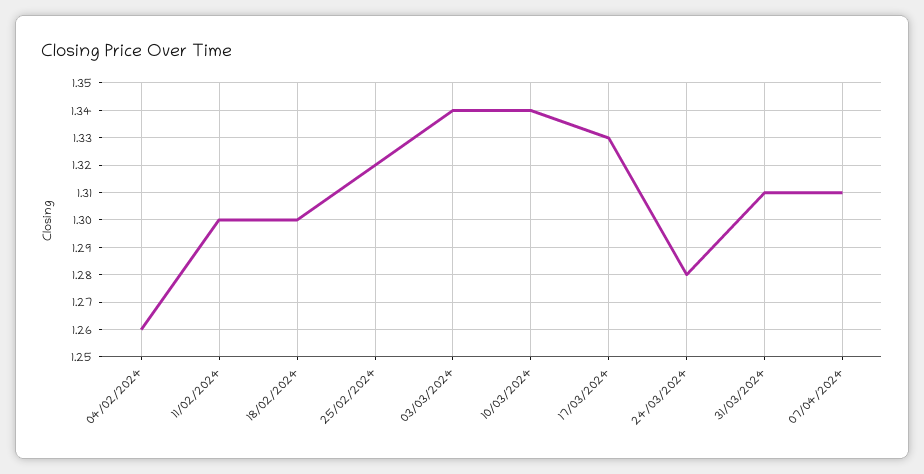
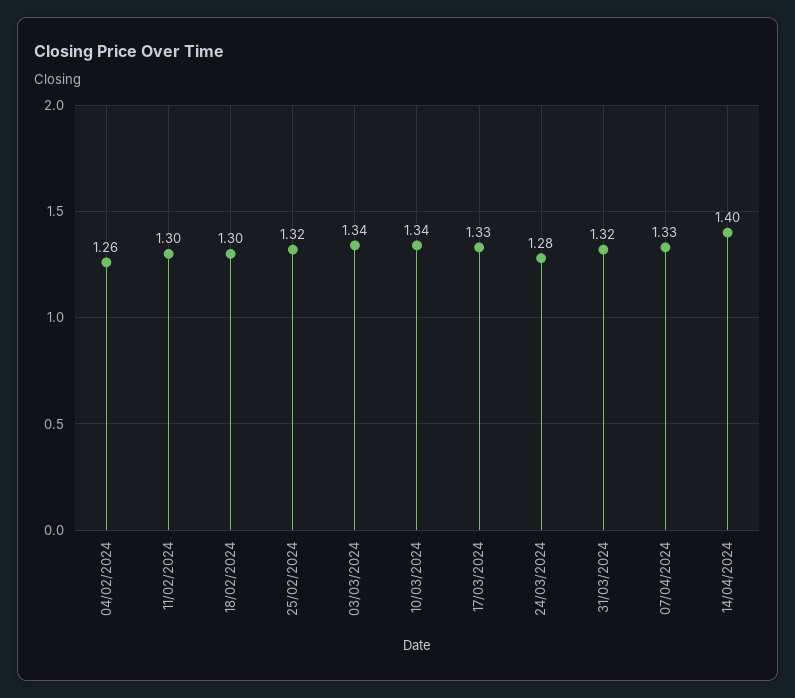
31/03/2024: 1.31 -> 1.32
07/04/2024: 1.31 -> 1.33
14/04/2024: none -> 1.4

